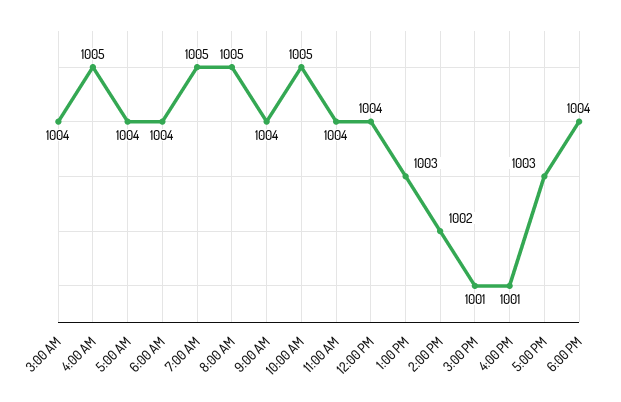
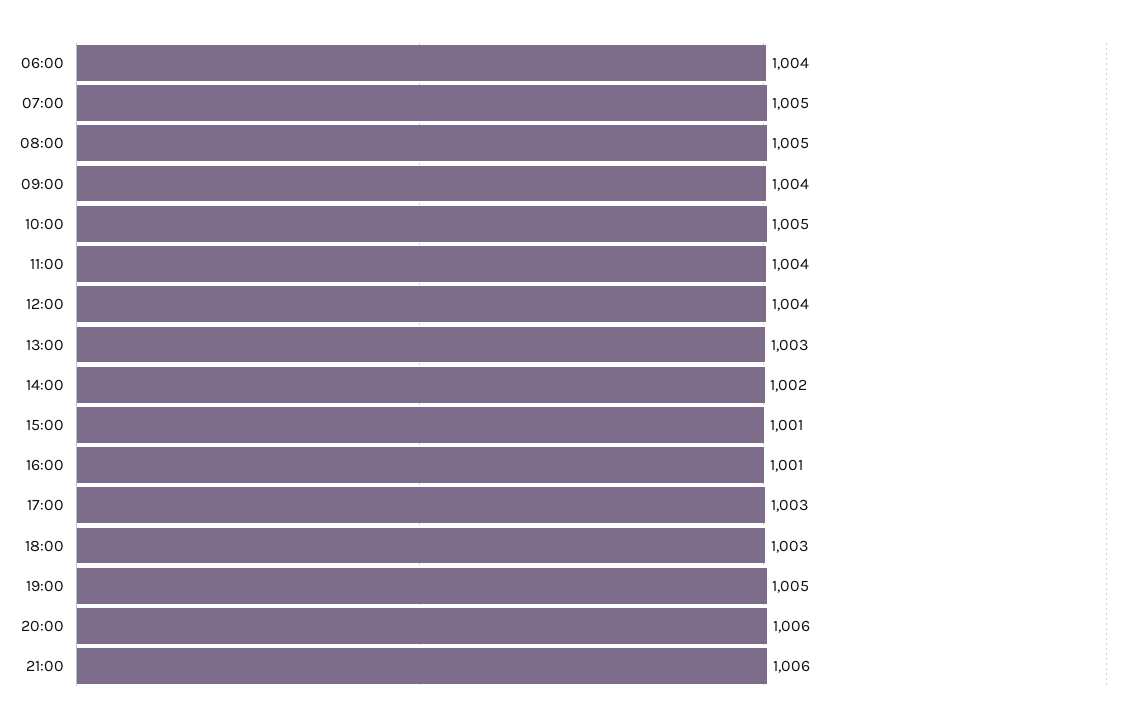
3:00 AM: 1004 -> none
4:00 AM: 1005 -> none
5:00 AM: 1004 -> none
6:00 PM: 1004 -> 1003
19:00: none -> 1005
20:00: none -> 1006
21:00: none -> 1006

